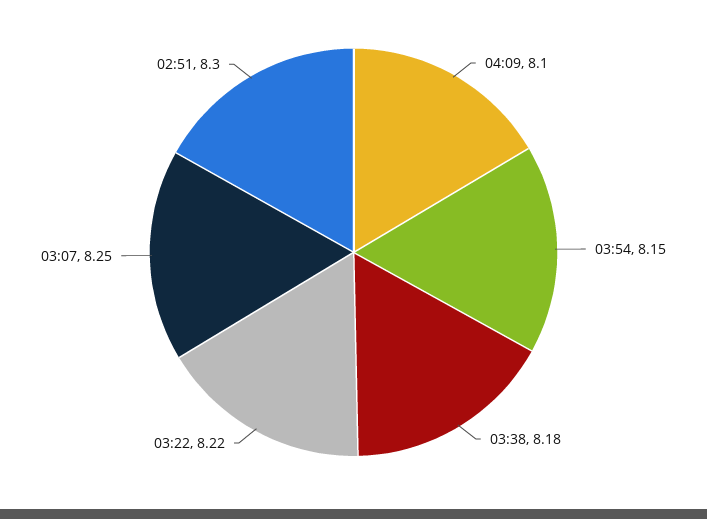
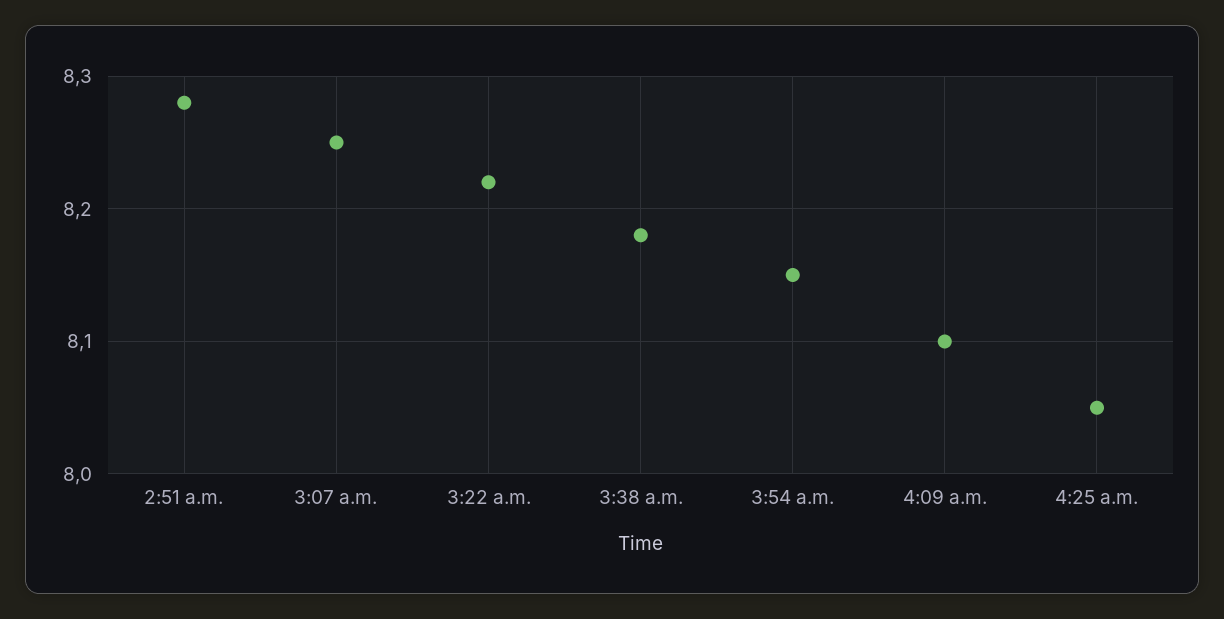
02:51: 8.3 -> 8.28
4:25 a.m.: none -> 8.05

